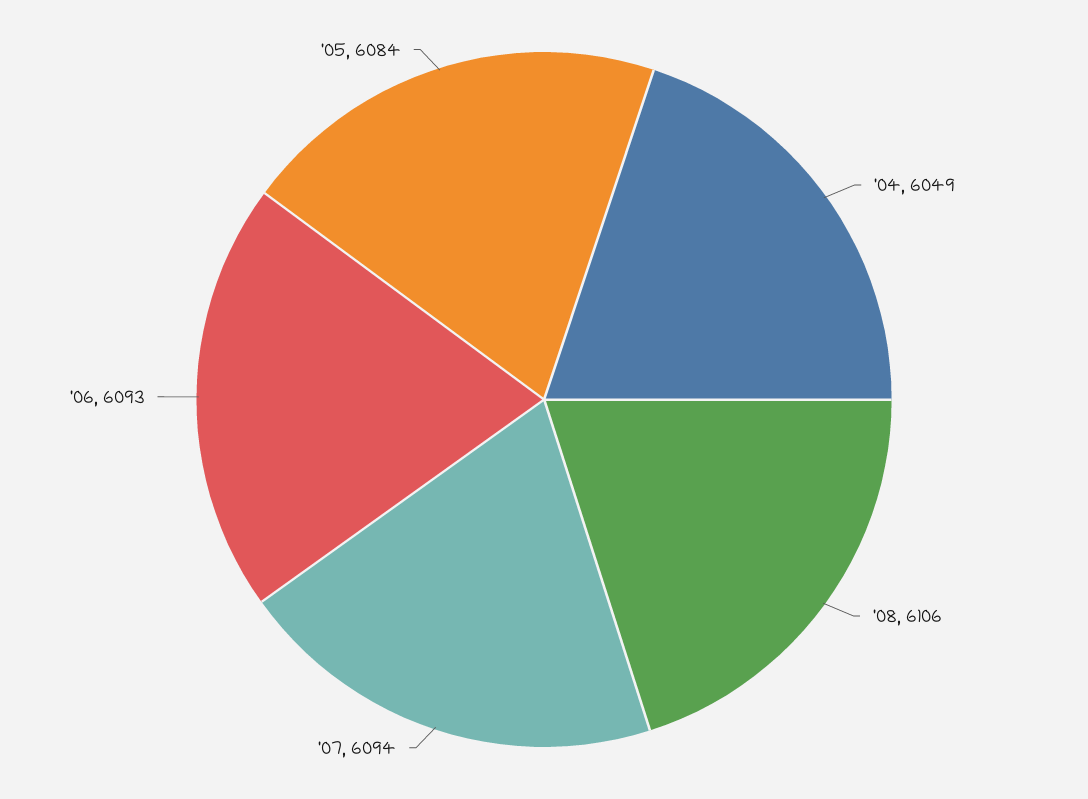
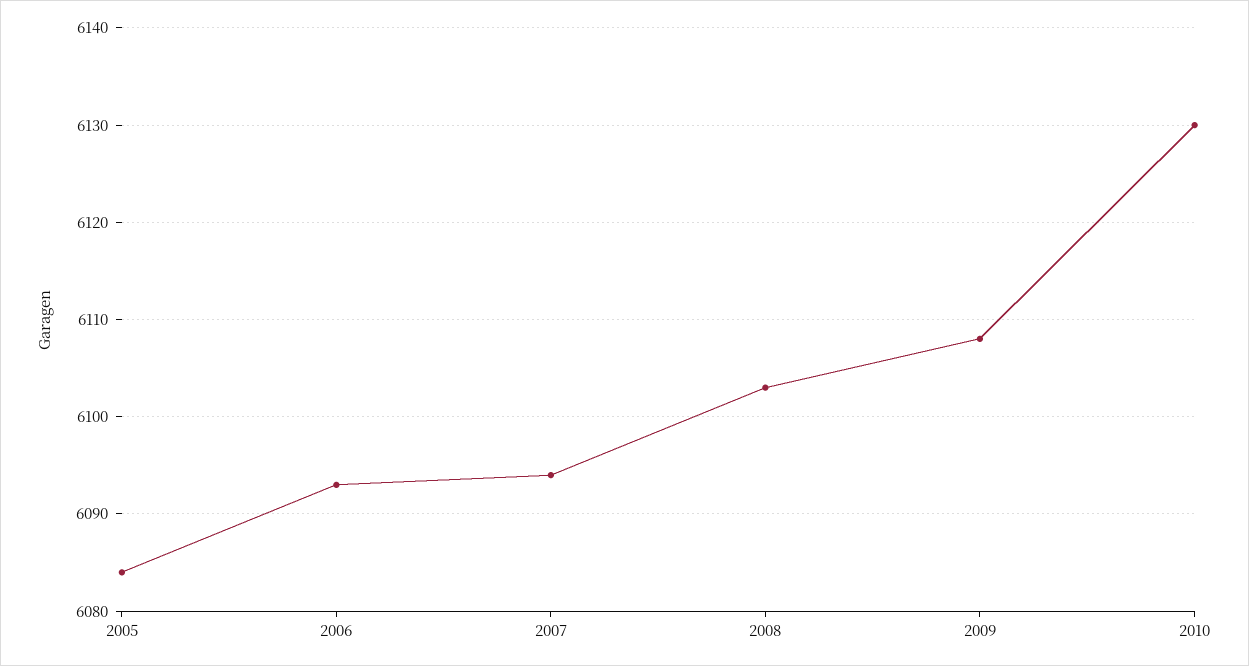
'04: 6049 -> none
'08: 6106 -> 6103
2009: none -> 6108
2010: none -> 6130

